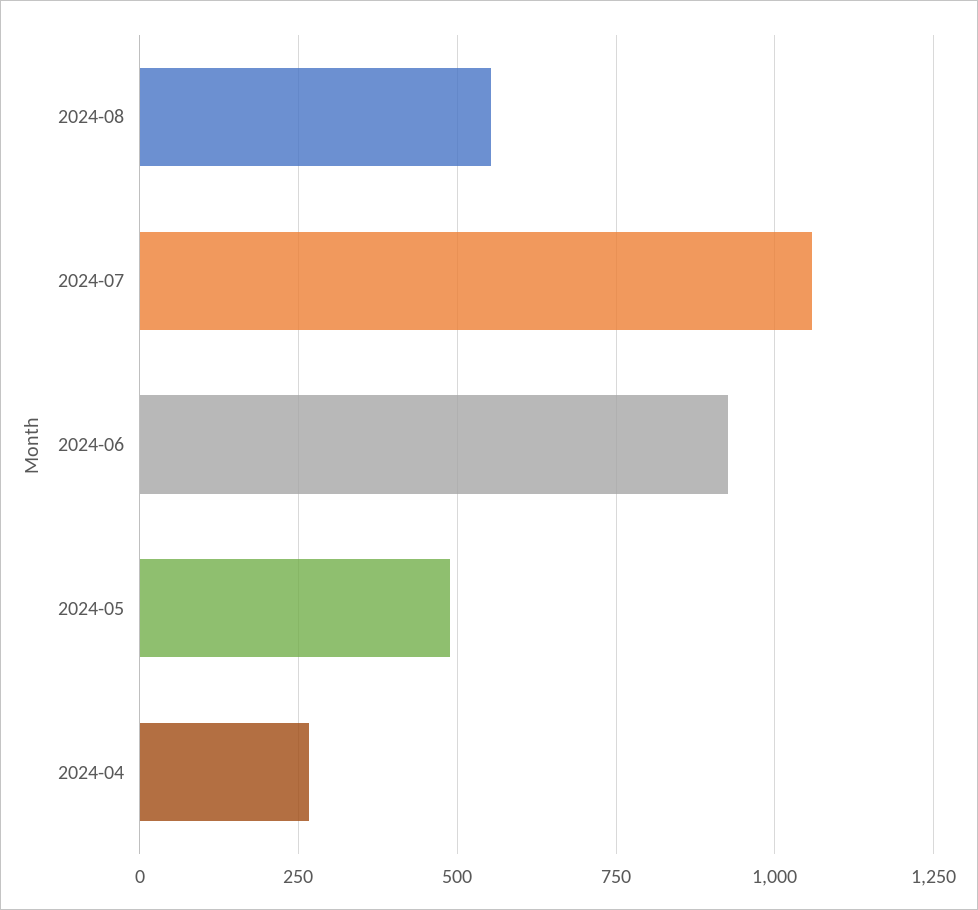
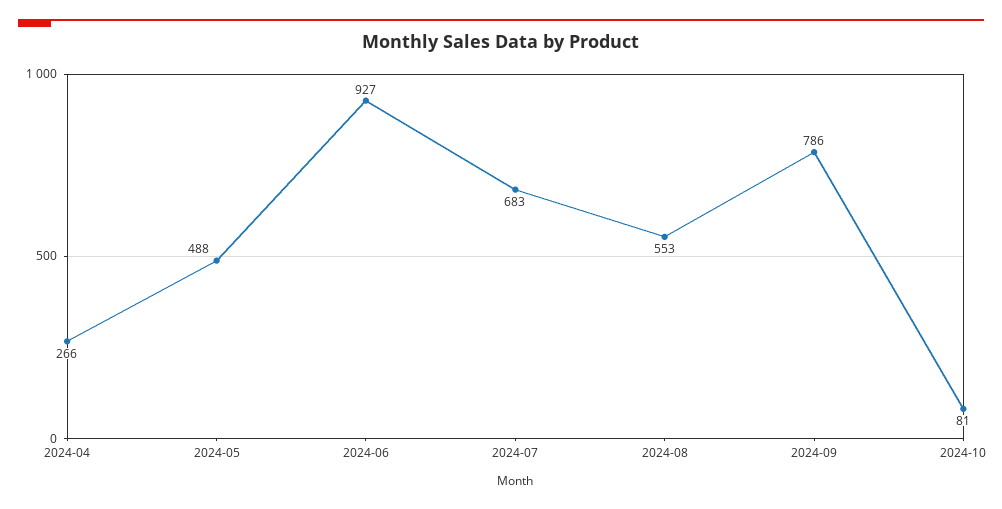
2024-07: 1050 -> 683
2024-09: none -> 786
2024-10: none -> 81

